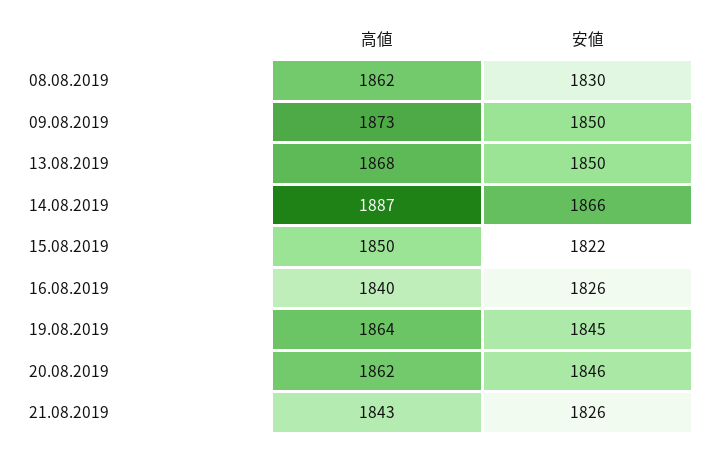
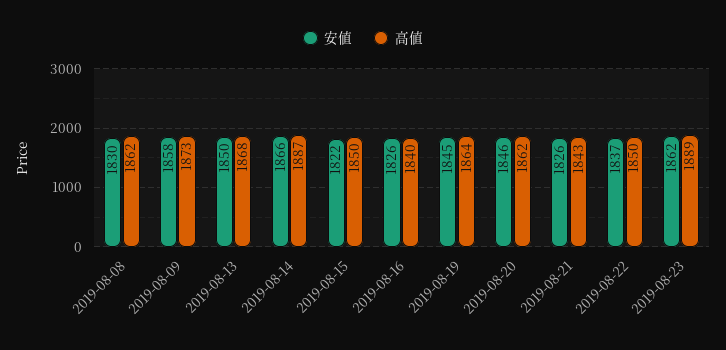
安値, 09.08.2019: 1850 -> 1858
安値, 2019-08-22: none -> 1837
高値, 2019-08-22: none -> 1850
安値, 2019-08-23: none -> 1862
高値, 2019-08-23: none -> 1889

